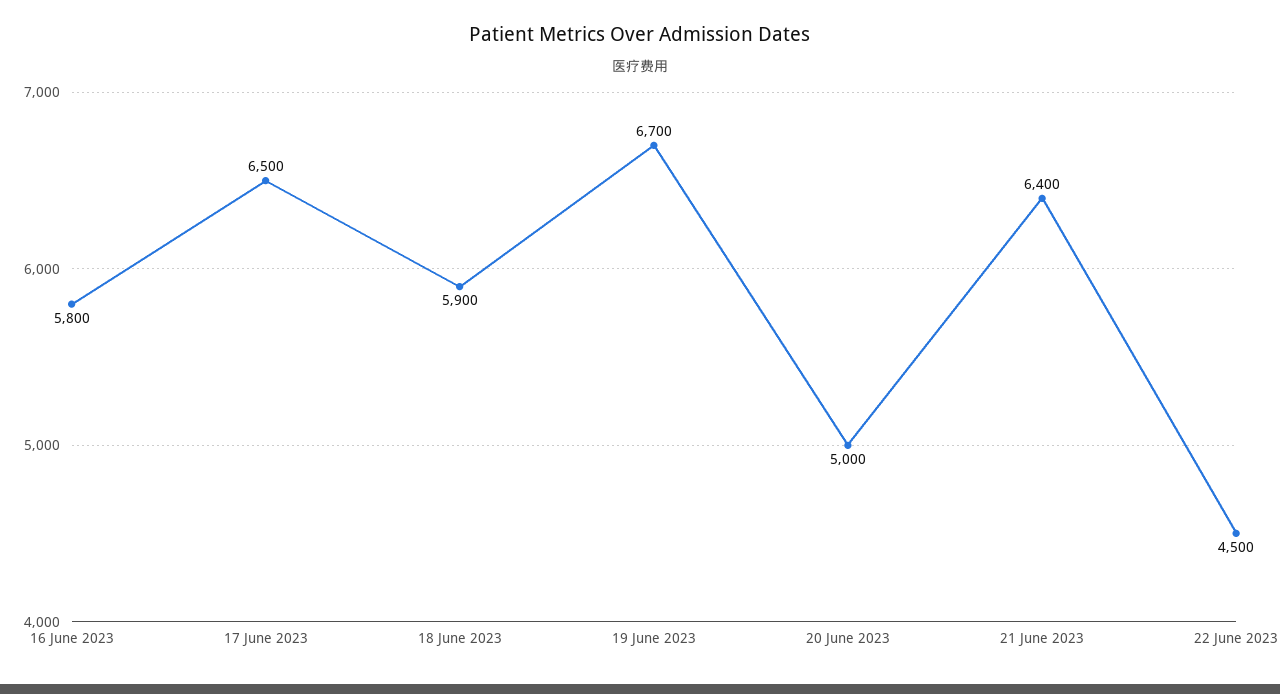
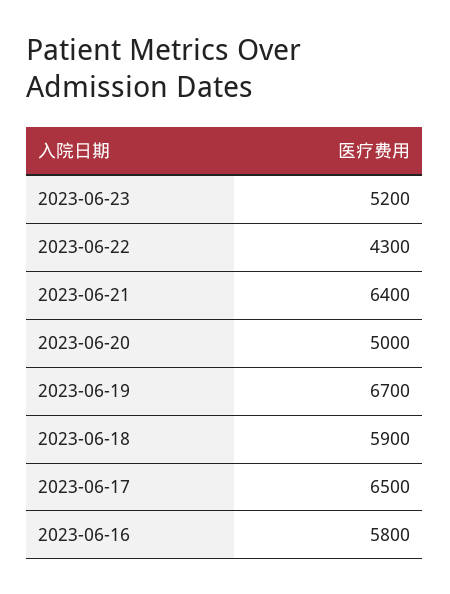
22 June 2023: 4500 -> 4300
2023-06-23: none -> 5200

